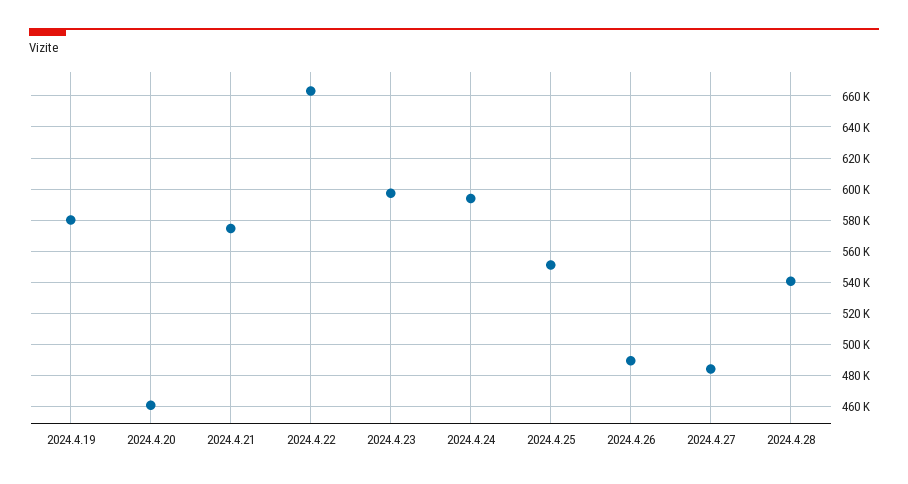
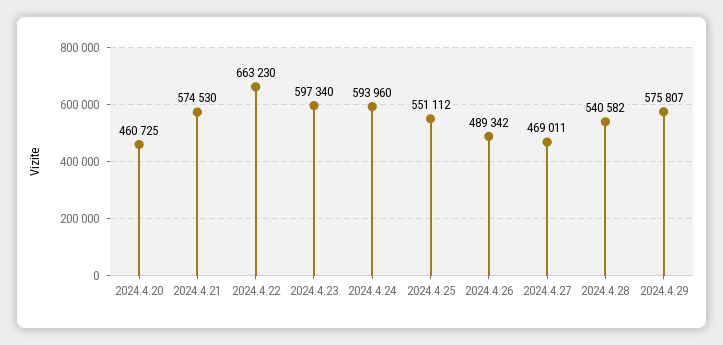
2024.4.19: 580000 -> none
2024.4.27: 485000 -> 469011
2024.4.29: none -> 575807

